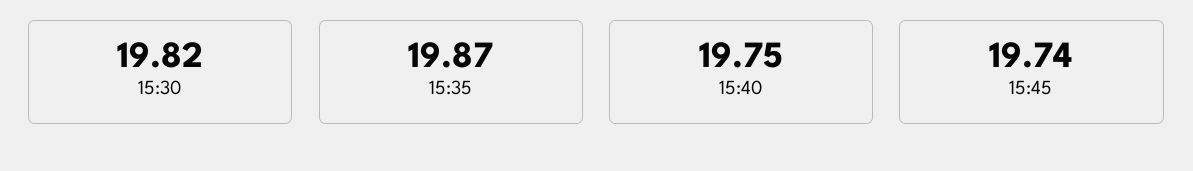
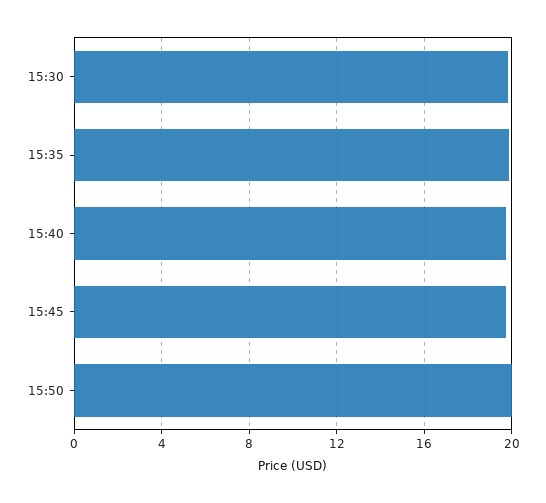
15:50: none -> 20

